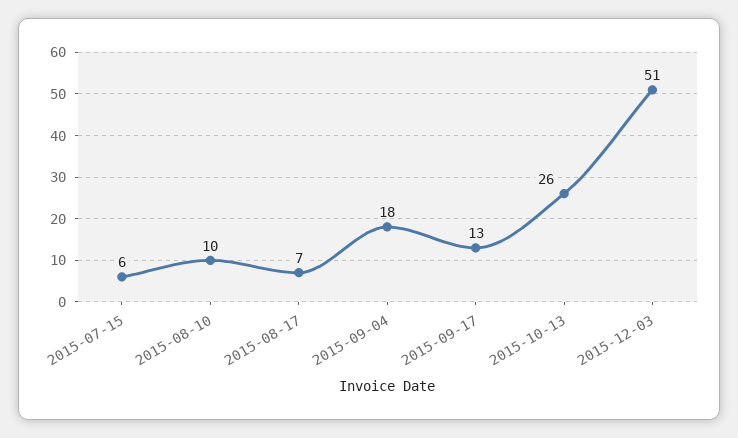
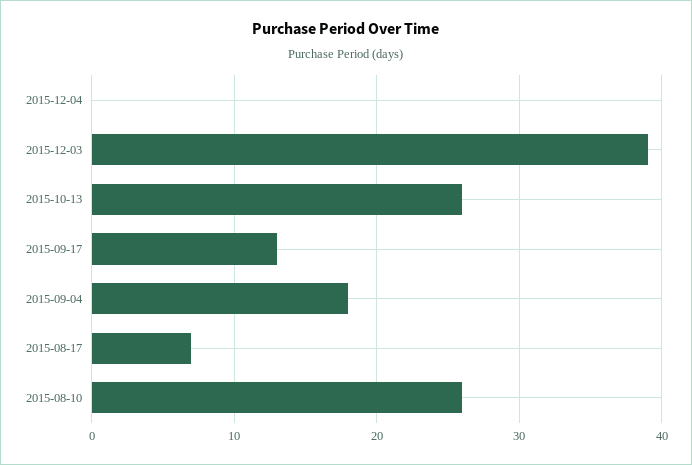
2015-07-15: 6 -> none
2015-08-10: 10 -> 26
2015-12-03: 51 -> 39
2015-12-04: none -> 0

